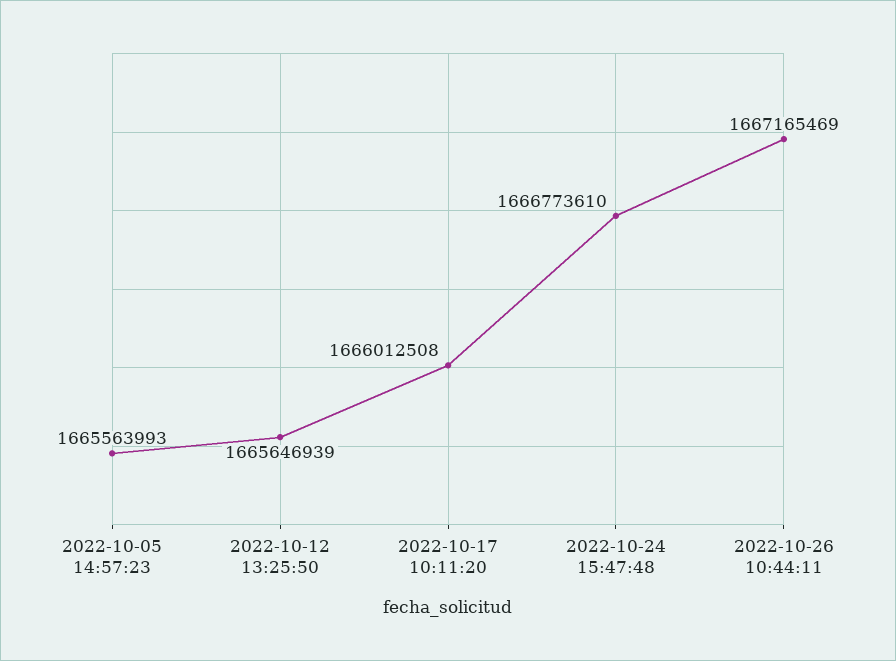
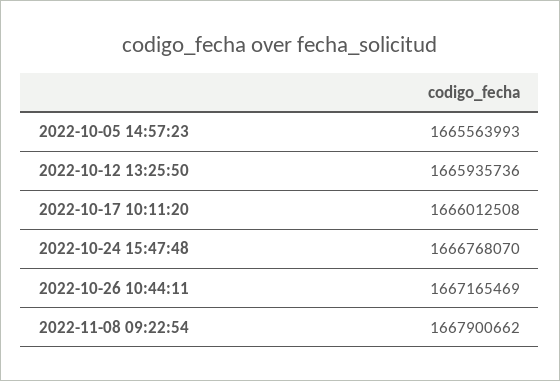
2022-10-12 13:25:50: 1665646939 -> 1665935736
2022-10-24 15:47:48: 1666773610 -> 1666768070
2022-11-08 09:22:54: none -> 1667900662

